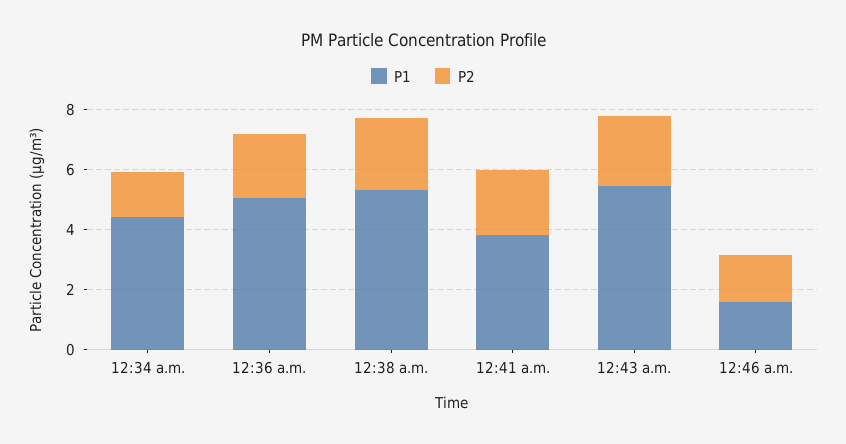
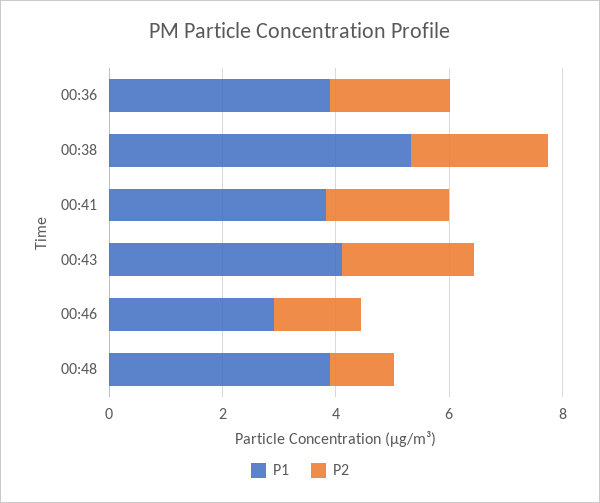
P1, 12:34 a.m.: 4.5 -> none
P2, 12:34 a.m.: 1.5 -> none
P1, 12:36 a.m.: 5 -> 4
P1, 12:43 a.m.: 5.5 -> 4
P1, 12:46 a.m.: 1.5 -> 3
P1, 00:48: none -> 4
P2, 00:48: none -> 1

